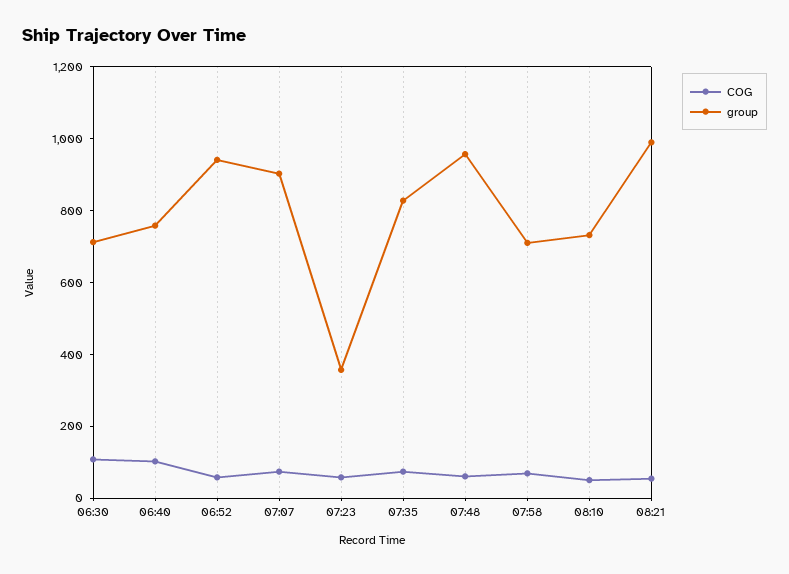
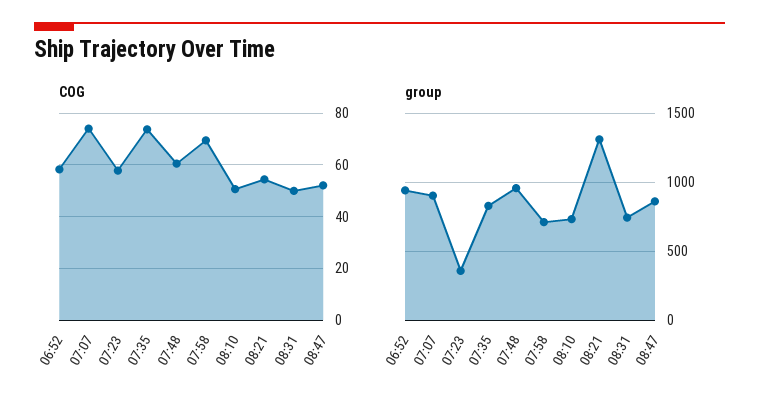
COG, 06:30: 100 -> none
group, 06:30: 700 -> none
COG, 06:40: 100 -> none
group, 06:40: 750 -> none
group, 08:21: 1000 -> 1300
COG, 08:31: none -> 50
COG, 08:47: none -> 52.5
group, 08:31: none -> 750
group, 08:47: none -> 850

